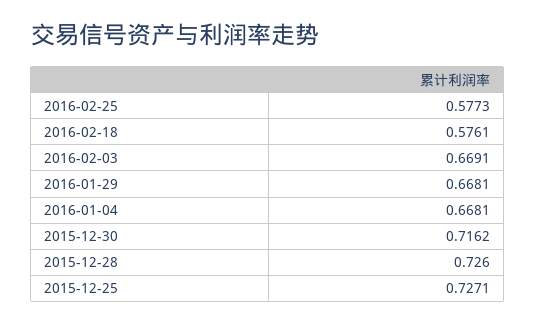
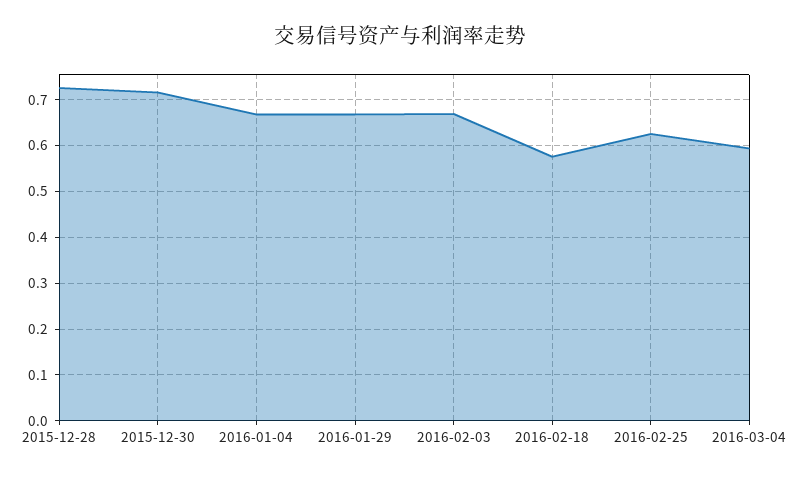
2016-02-25: 0.5773 -> 0.62
2015-12-25: 0.7271 -> none
2016-03-04: none -> 0.6

